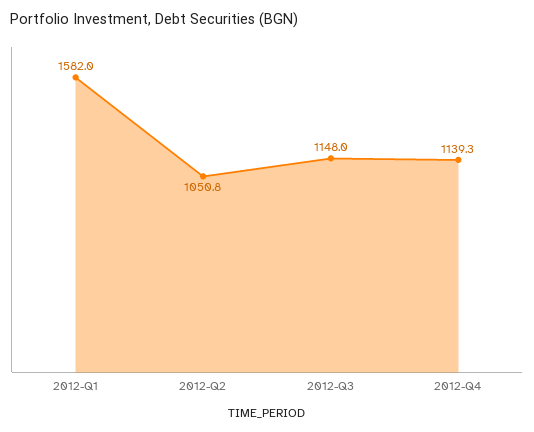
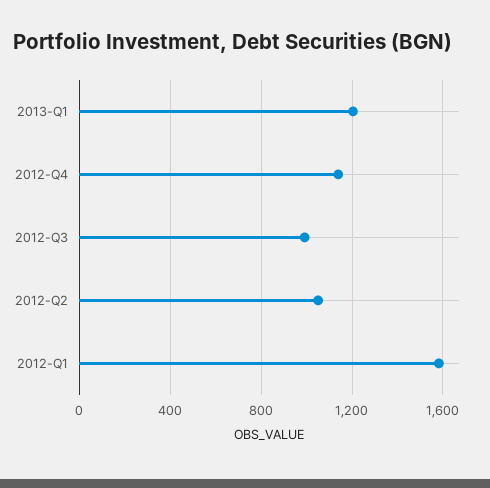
2012-Q3: 1148 -> 1000
2013-Q1: none -> 1200

